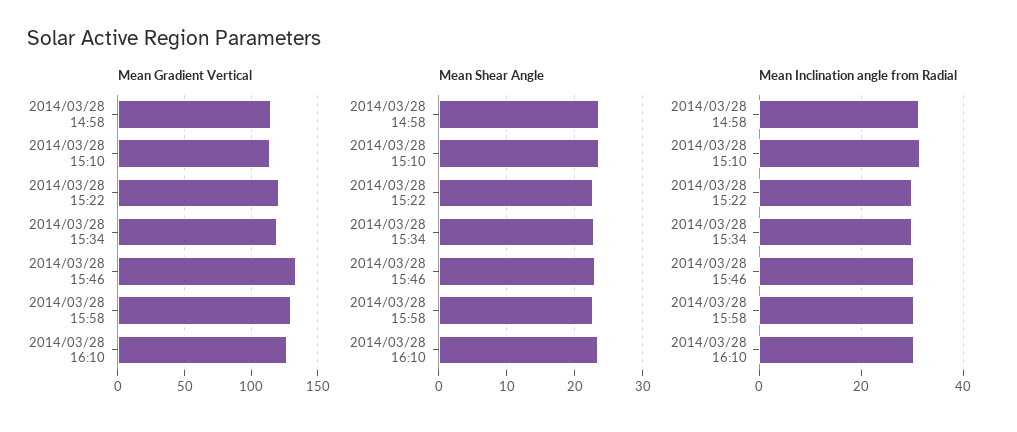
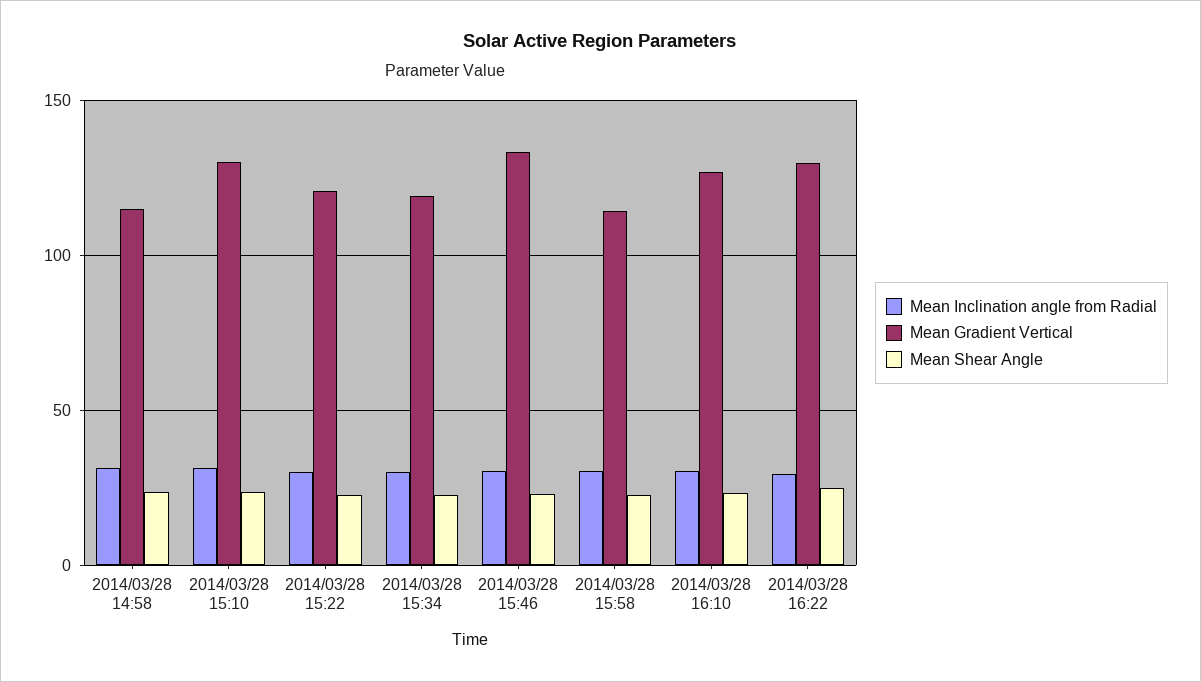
Mean Gradient Vertical, 2014/03/28 15:10: 115 -> 130
Mean Gradient Vertical, 2014/03/28 15:58: 130 -> 115
Mean Inclination angle from Radial, 2014/03/28 16:22: none -> 30
Mean Gradient Vertical, 2014/03/28 16:22: none -> 130
Mean Shear Angle, 2014/03/28 16:22: none -> 25

